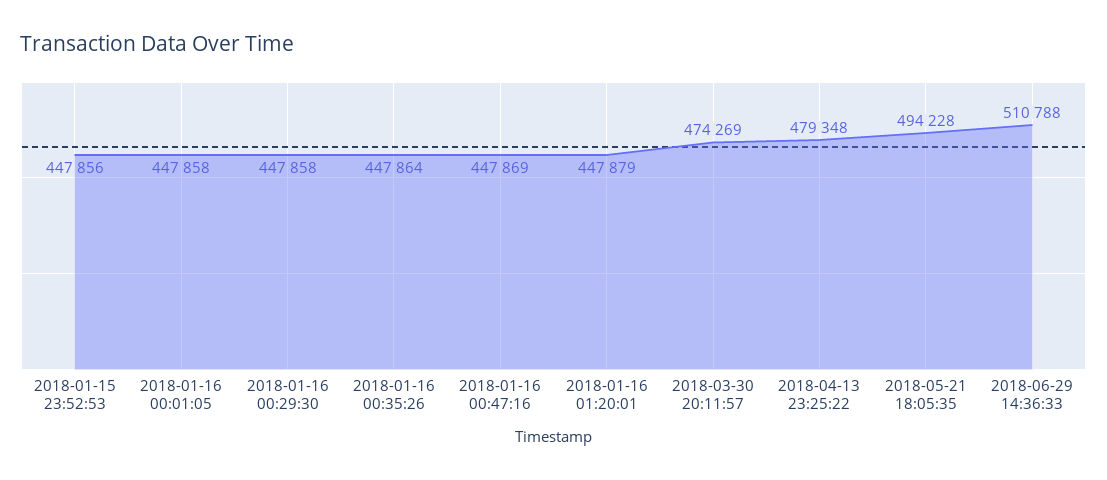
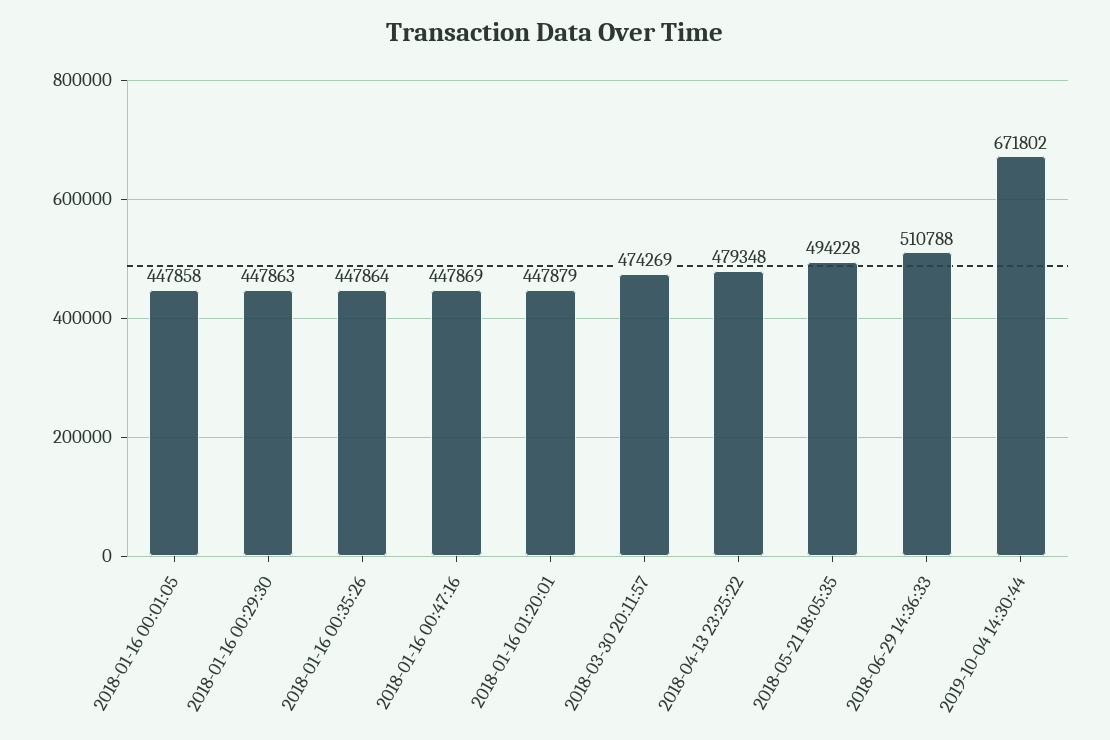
2018-01-15 23:52:53: 447856 -> none
2018-01-16 00:29:30: 447858 -> 447863
2019-10-04 14:30:44: none -> 671802

